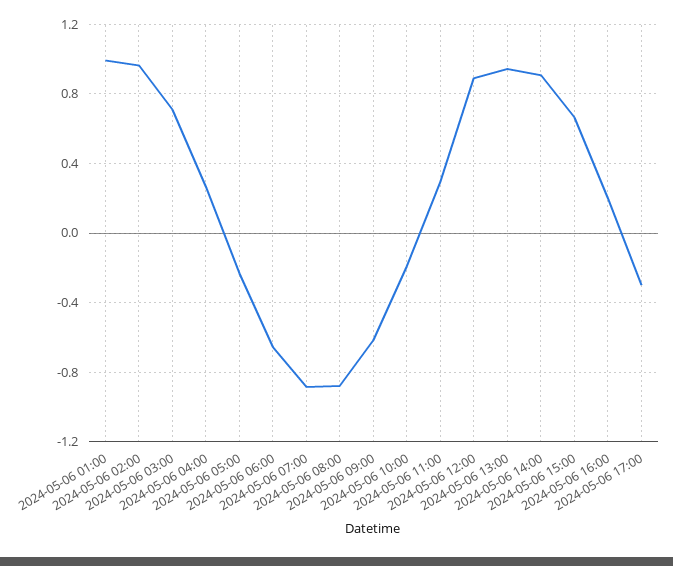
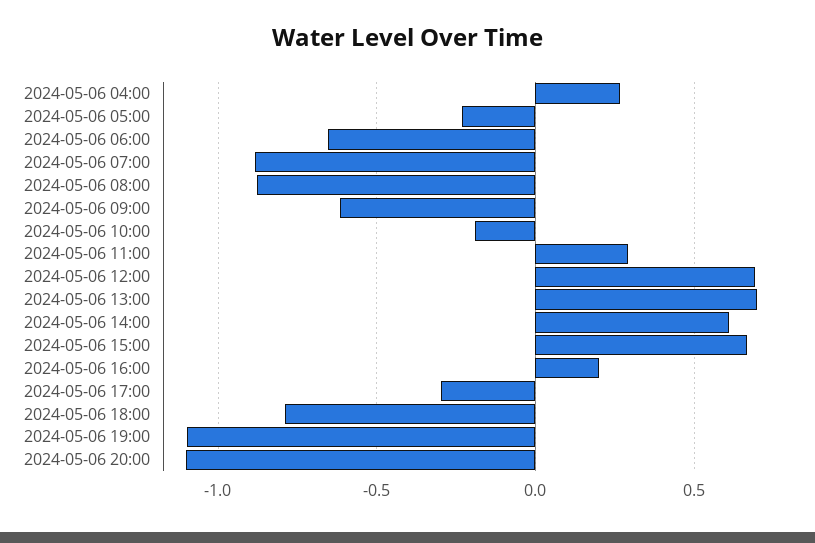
2024-05-06 01:00: 1 -> none
2024-05-06 02:00: 0.95 -> none
2024-05-06 03:00: 0.7 -> none
2024-05-06 12:00: 0.9 -> 0.7
2024-05-06 13:00: 0.95 -> 0.7
2024-05-06 14:00: 0.9 -> 0.6
2024-05-06 18:00: none -> -0.8
2024-05-06 19:00: none -> -1.1
2024-05-06 20:00: none -> -1.1

